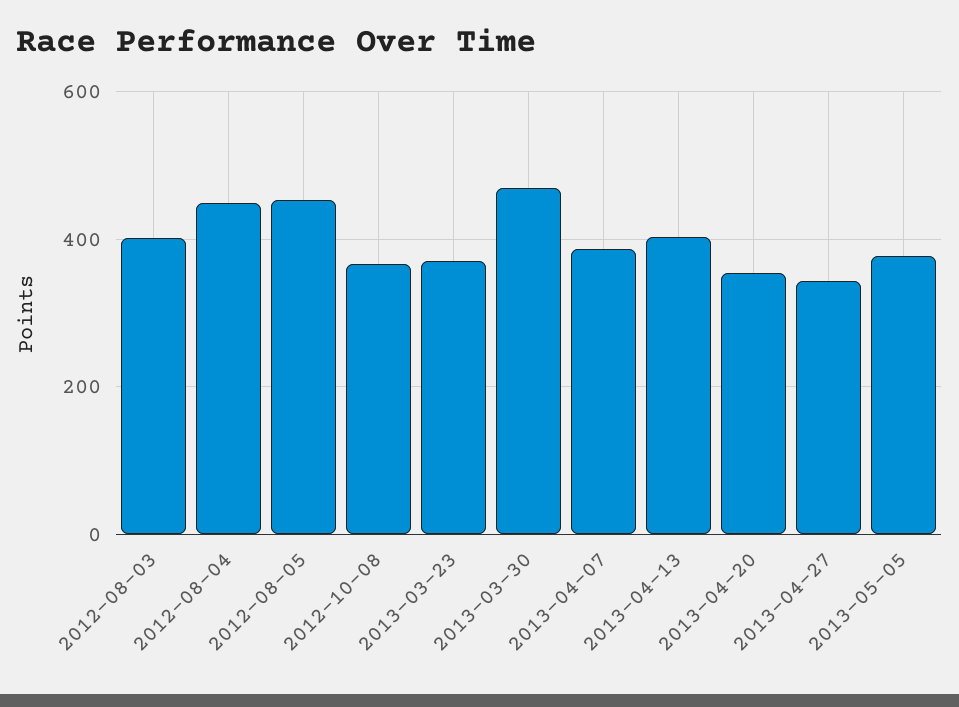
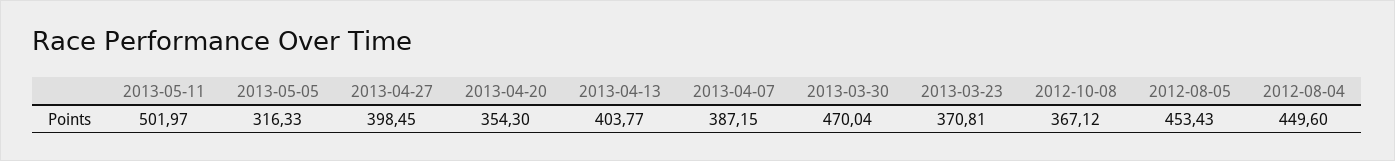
2012-08-03: 400 -> none
2013-04-27: 340 -> 398.45
2013-05-05: 380 -> 316.33
2013-05-11: none -> 501.97

